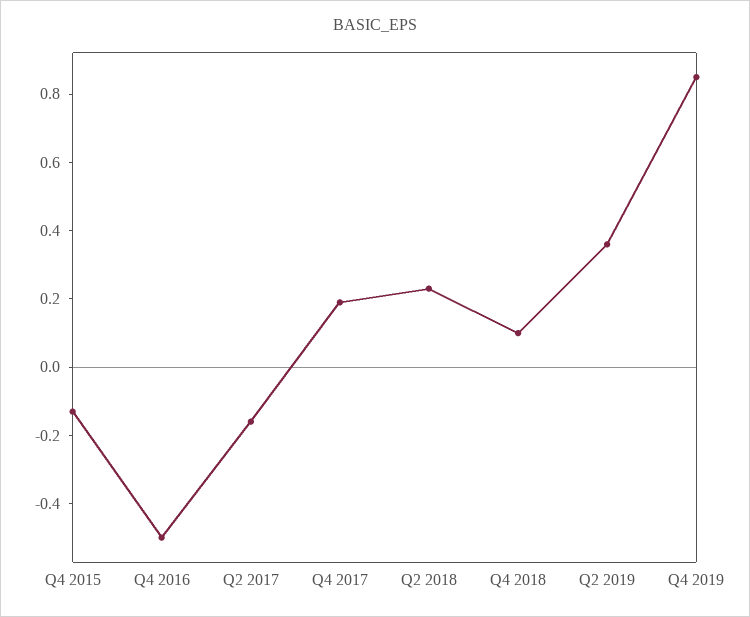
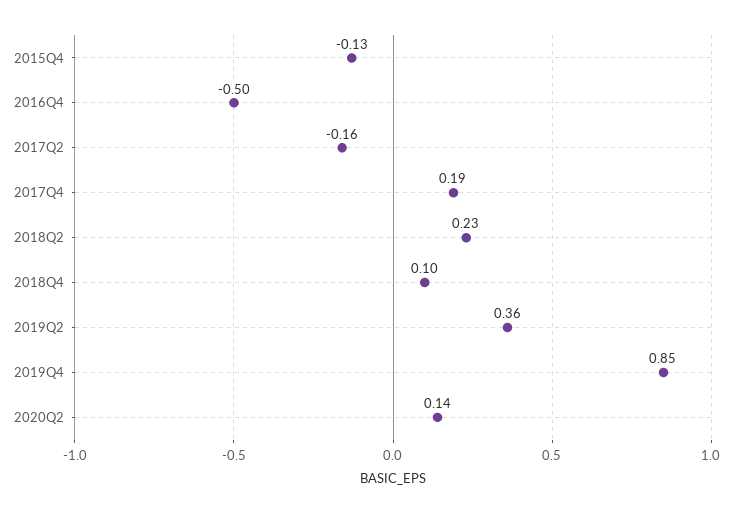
2020Q2: none -> 0.14

